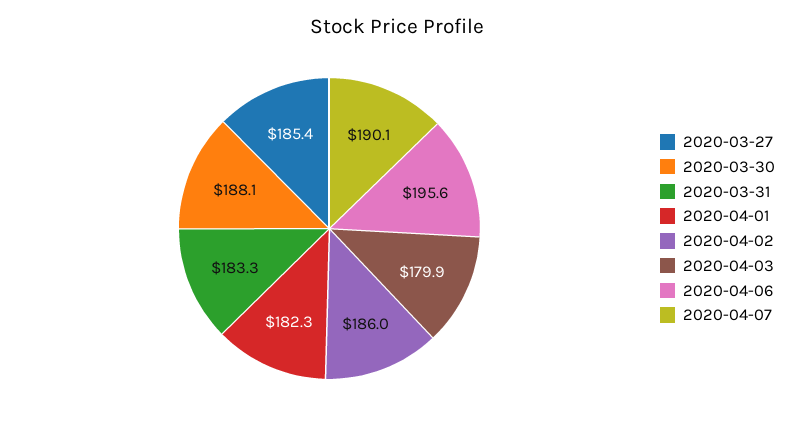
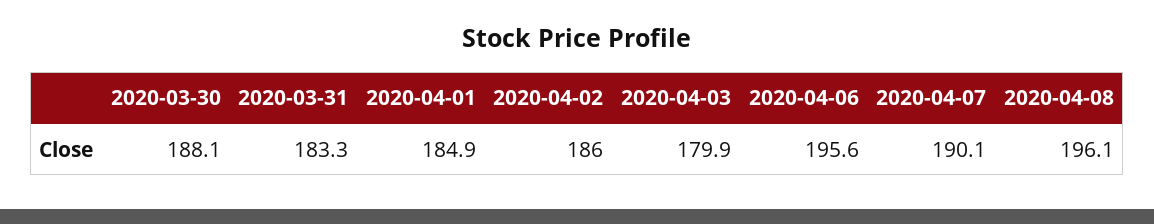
2020-03-27: 185.4 -> none
2020-04-01: 182.3 -> 184.9
2020-04-08: none -> 196.1

